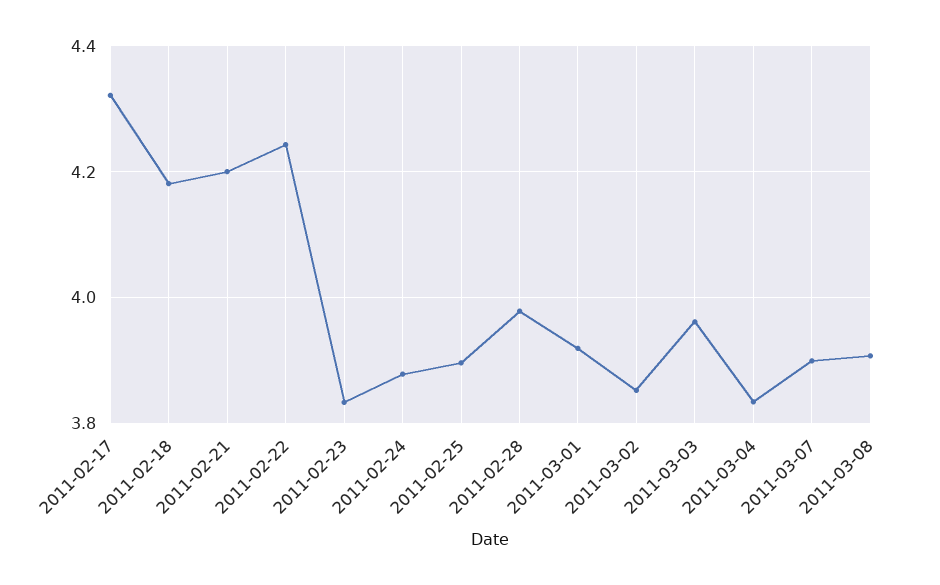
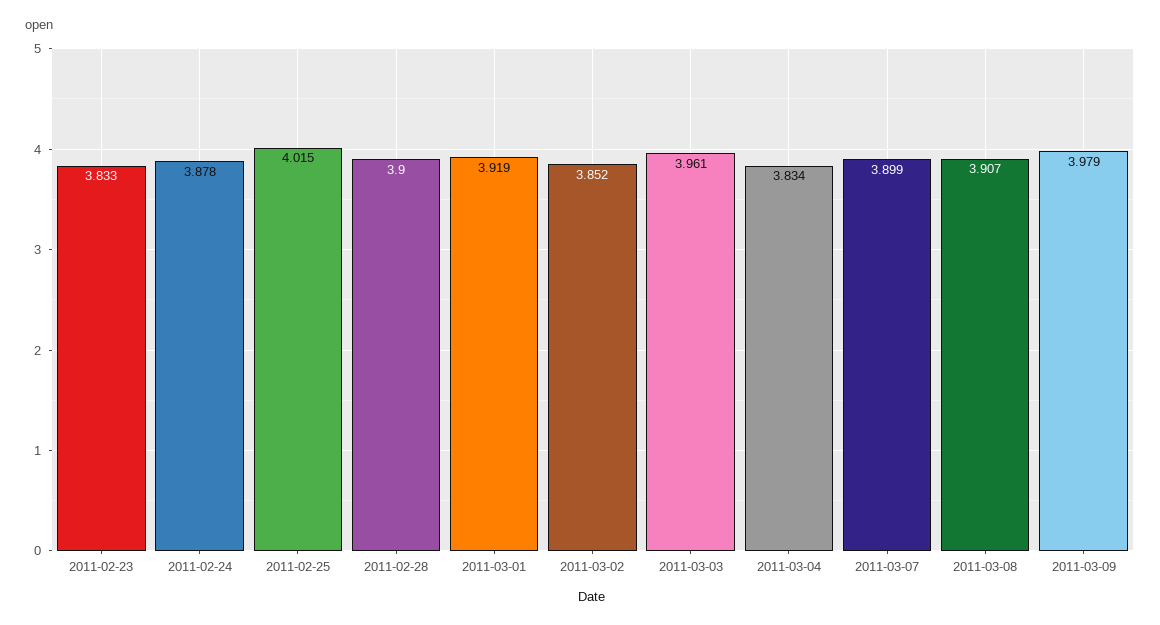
2011-02-17: 4.32 -> none
2011-02-18: 4.18 -> none
2011-02-21: 4.2 -> none
2011-02-22: 4.24 -> none
2011-02-25: 3.9 -> 4.015
2011-02-28: 3.98 -> 3.9
2011-03-09: none -> 3.979

